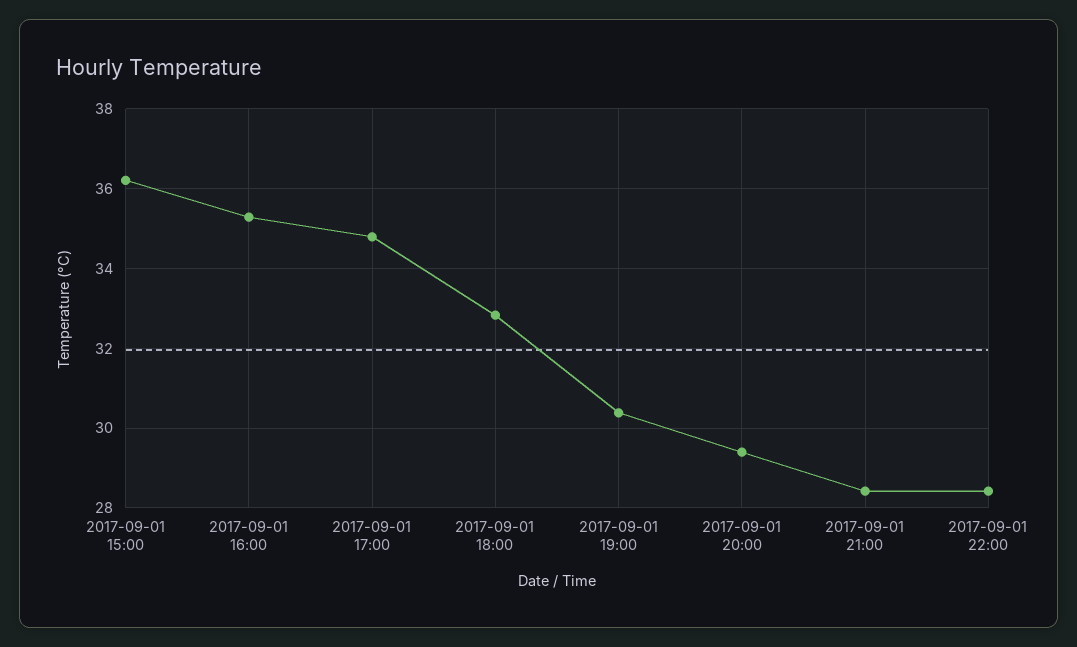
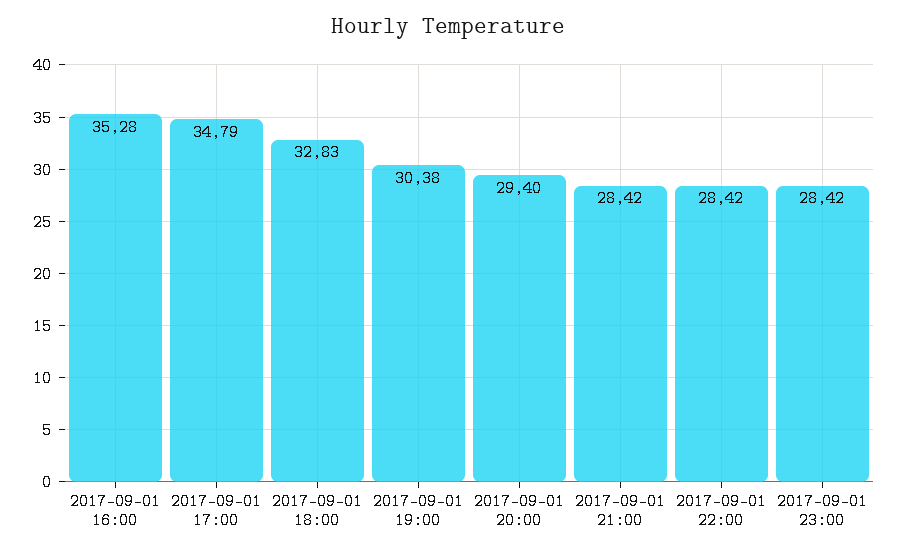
2017-09-01 15:00: 36.2 -> none
2017-09-01 23:00: none -> 28.42

